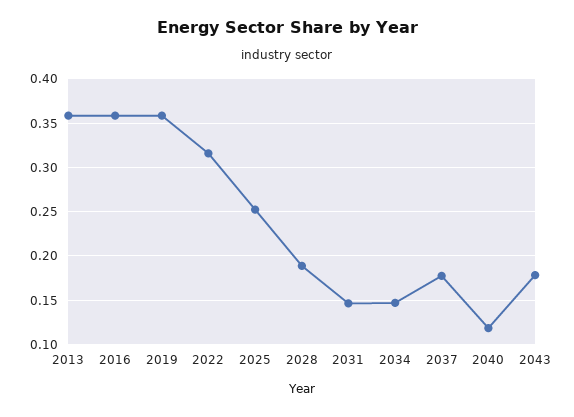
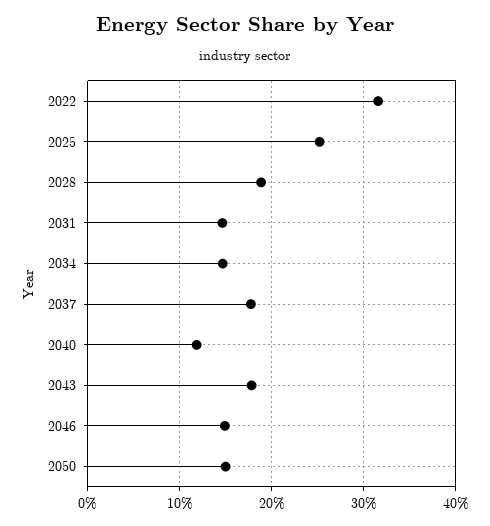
2013: 0.36 -> none
2016: 0.36 -> none
2019: 0.36 -> none
2046: none -> 0.15
2050: none -> 0.15

